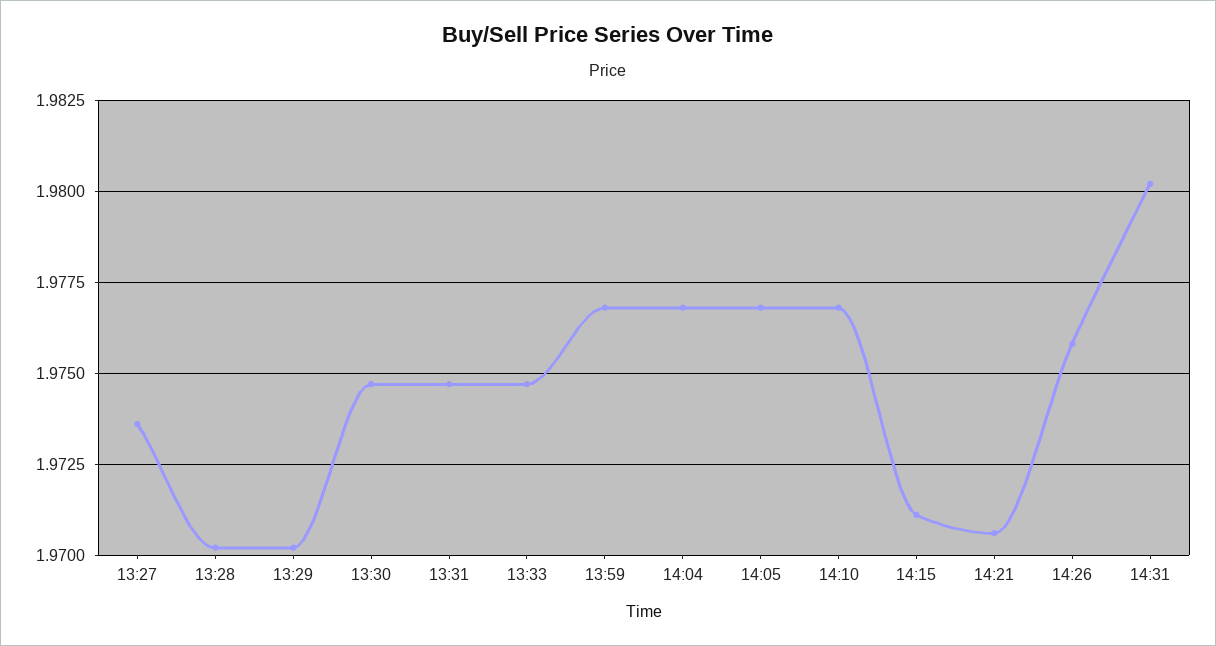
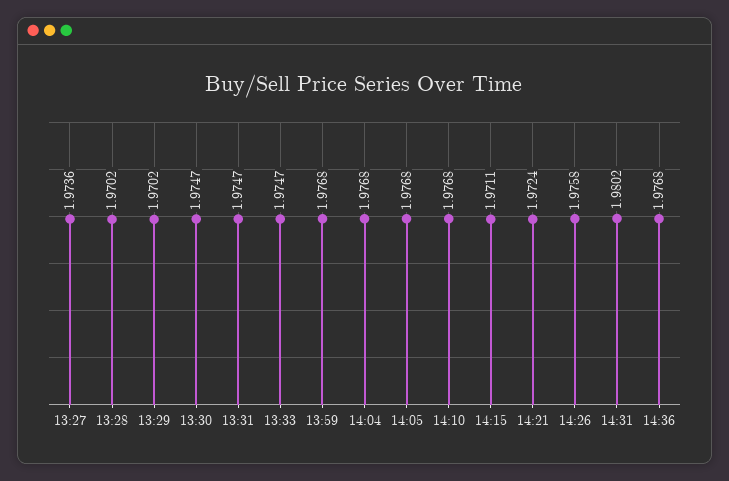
14:21: 1.9705 -> 1.9724
14:36: none -> 1.9768

